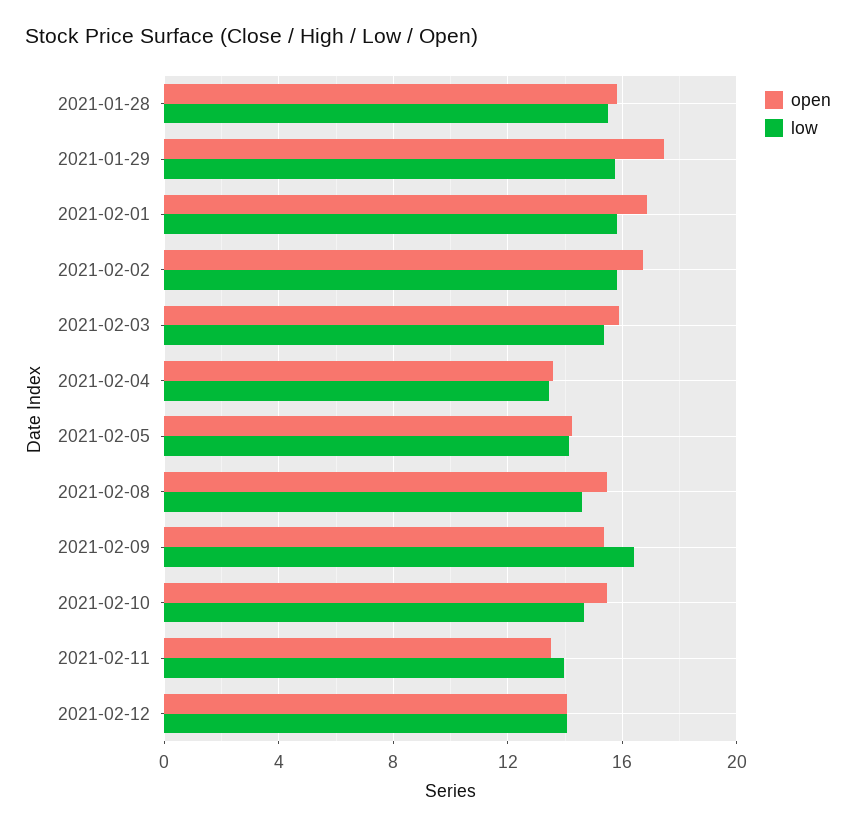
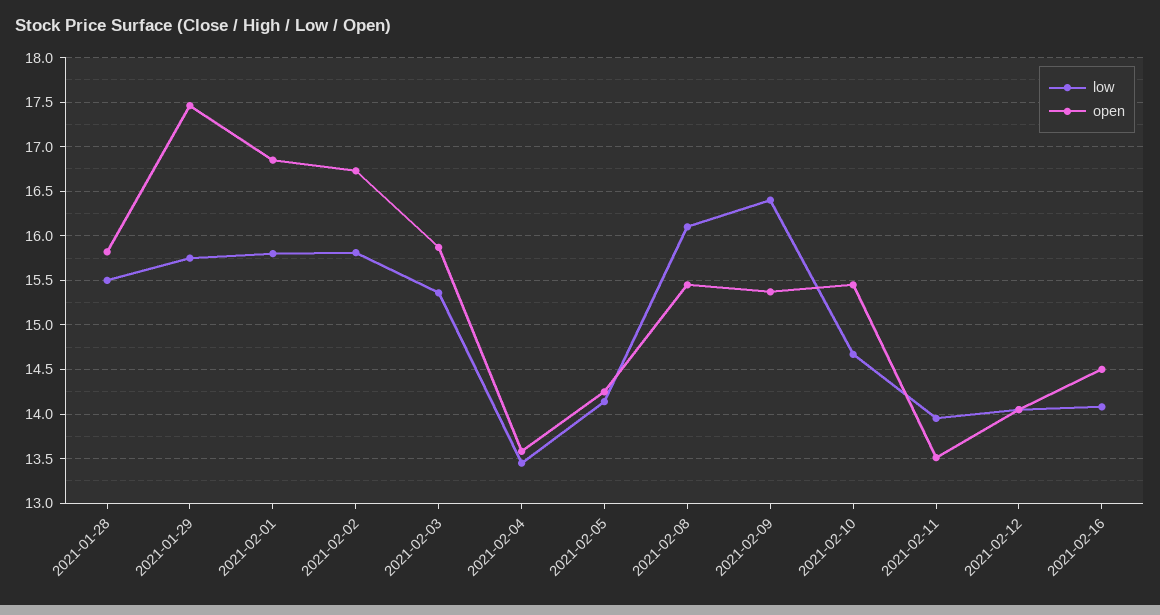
low, 2021-02-08: 14.5 -> 16.1
low, 2021-02-16: none -> 14.1
open, 2021-02-16: none -> 14.5

